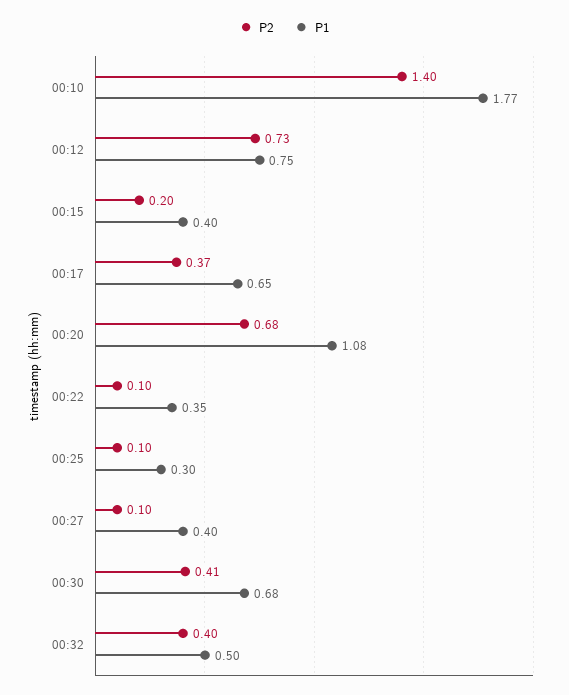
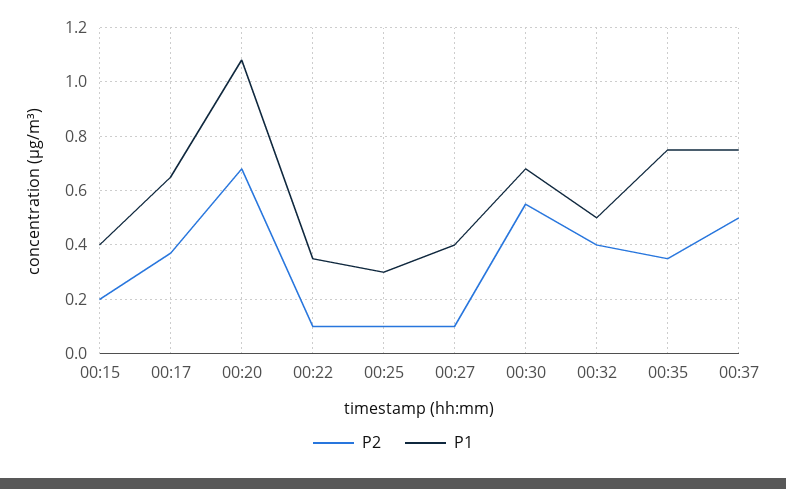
P2, 00:10: 1.4 -> none
P1, 00:10: 1.77 -> none
P2, 00:12: 0.73 -> none
P1, 00:12: 0.75 -> none
P2, 00:30: 0.41 -> 0.55
P2, 00:35: none -> 0.35
P1, 00:35: none -> 0.75
P2, 00:37: none -> 0.5
P1, 00:37: none -> 0.75

